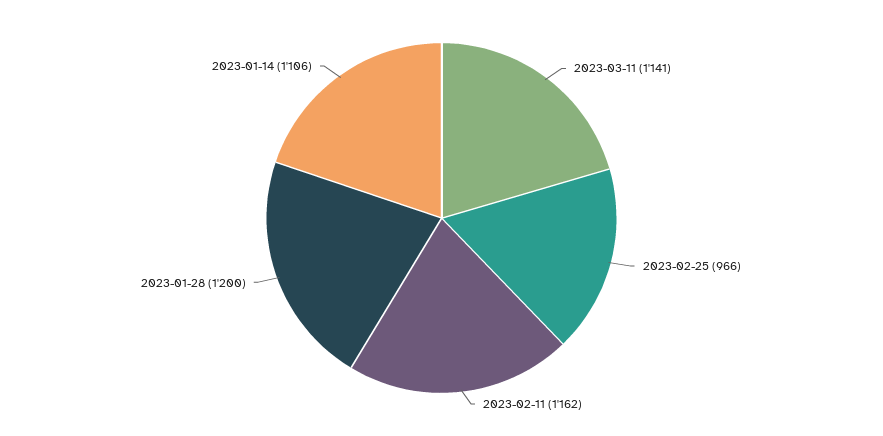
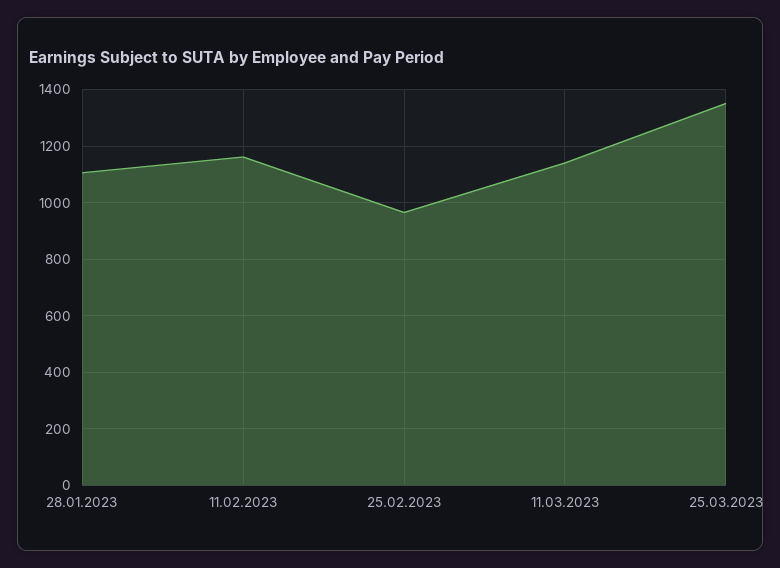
2023-01-28: 1200 -> 1100
2023-01-14: 1106 -> none
25.03.2023: none -> 1350

